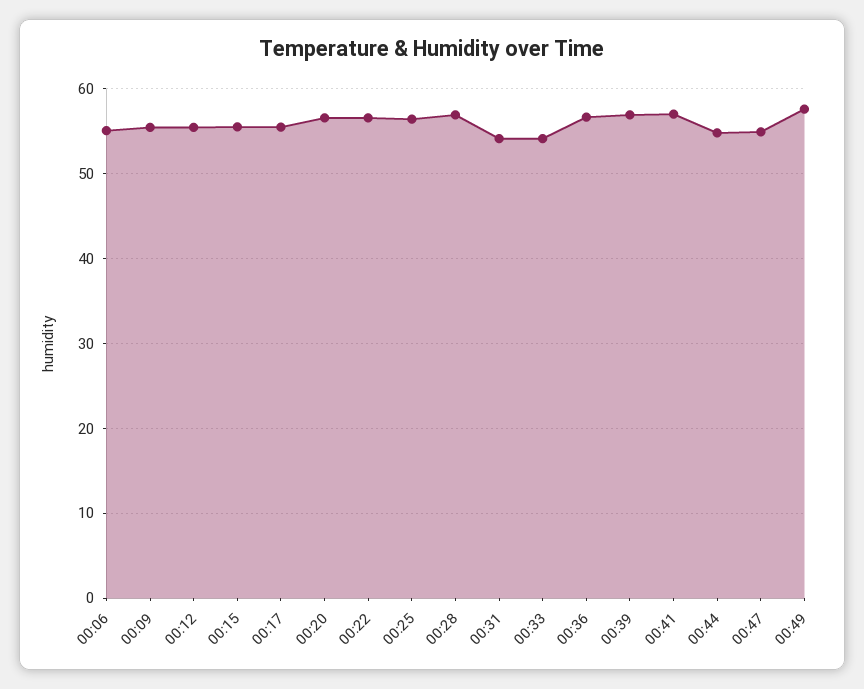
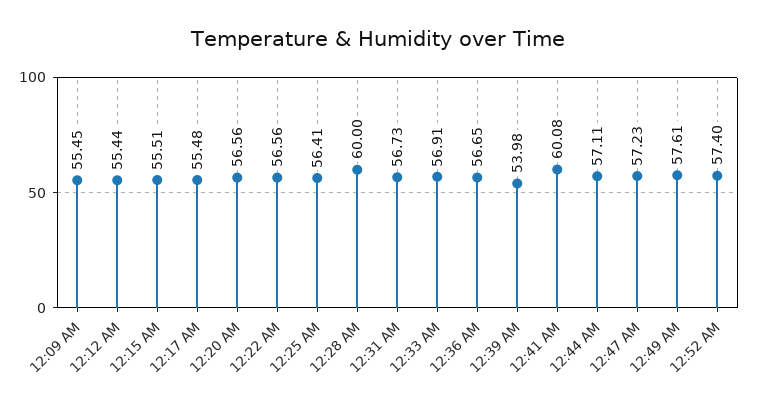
00:06: 55 -> none
00:28: 57 -> 60
00:31: 54 -> 56.73
00:33: 54 -> 56.91
00:39: 57 -> 53.98
00:41: 57 -> 60.08
00:44: 55 -> 57.11
00:47: 55 -> 57.23
12:52 AM: none -> 57.4

